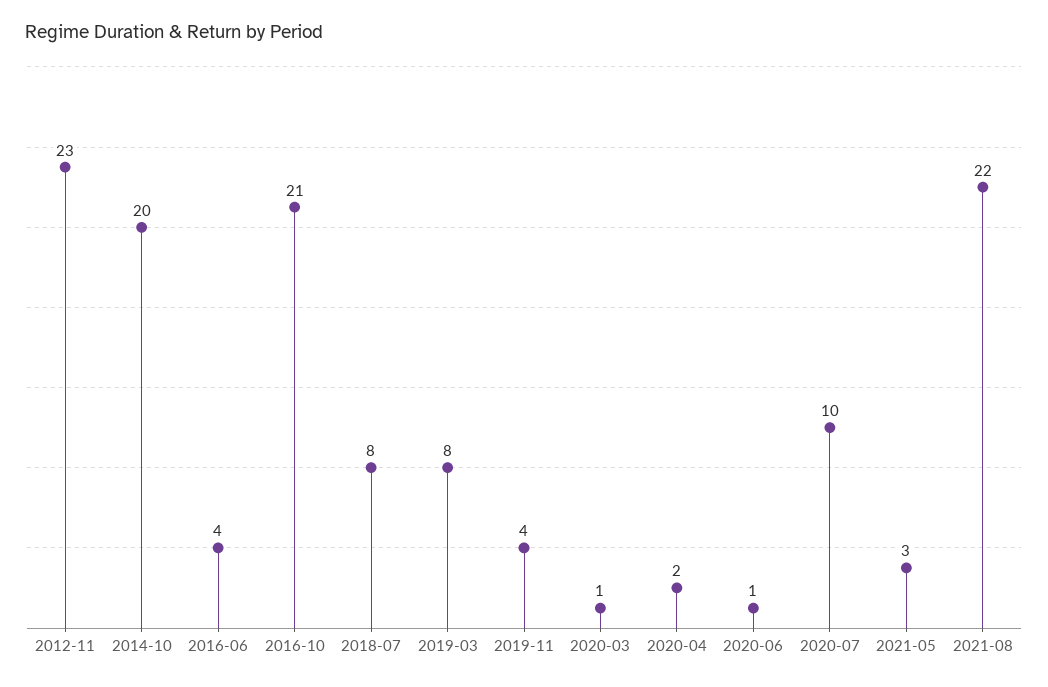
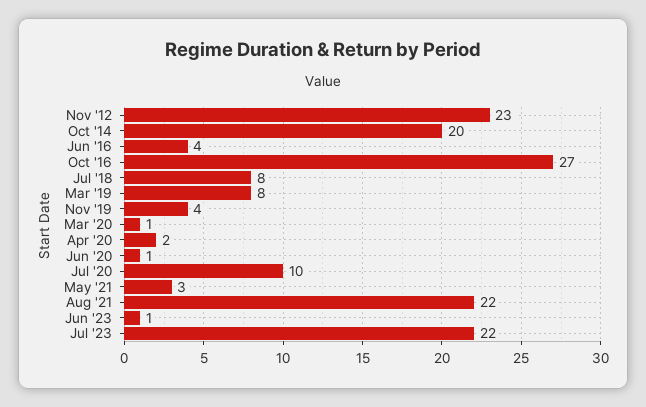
2016-10: 21 -> 27
Jun '23: none -> 1
Jul '23: none -> 22

